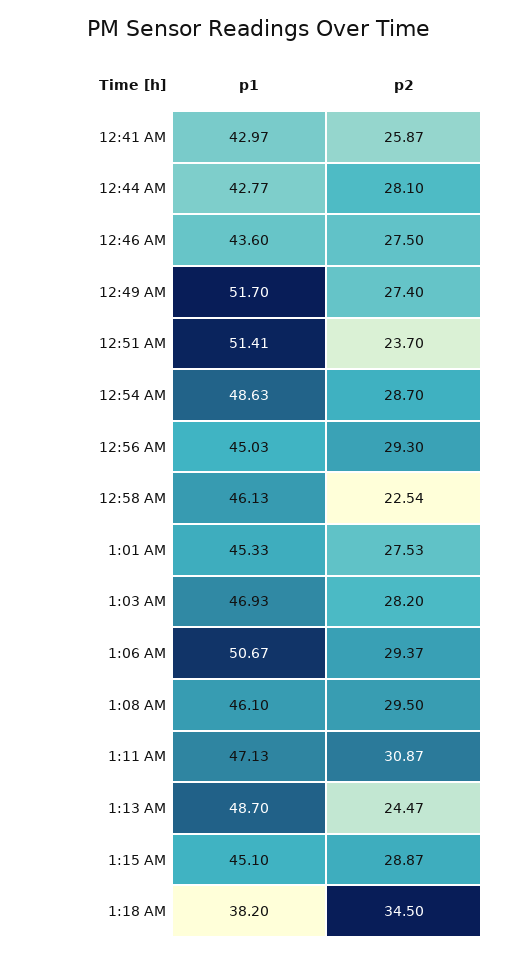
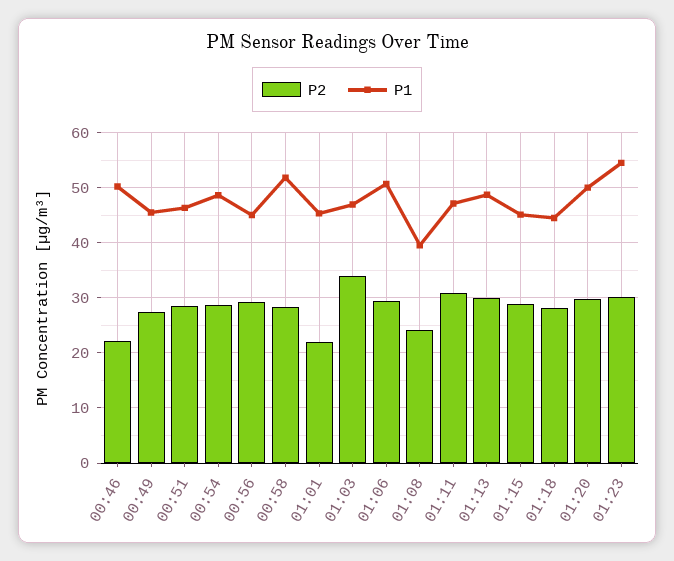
p1, 12:41 AM: 42.97 -> none
p2, 12:41 AM: 25.87 -> none
p1, 12:44 AM: 42.77 -> none
p2, 12:44 AM: 28.1 -> none
p1, 12:46 AM: 43.6 -> 50
p2, 12:46 AM: 27.5 -> 22
p1, 12:49 AM: 51.7 -> 46
p1, 12:51 AM: 51.41 -> 46
p2, 12:51 AM: 23.7 -> 28
p1, 12:58 AM: 46.13 -> 52
p2, 12:58 AM: 22.54 -> 28
p2, 1:01 AM: 27.53 -> 22
p2, 1:03 AM: 28.2 -> 34
p1, 1:08 AM: 46.1 -> 40
p2, 1:08 AM: 29.5 -> 24
p2, 1:13 AM: 24.47 -> 30
p1, 1:18 AM: 38.2 -> 44
p2, 1:18 AM: 34.5 -> 28
p2, 01:20: none -> 30
p1, 01:20: none -> 50
p2, 01:23: none -> 30
p1, 01:23: none -> 54

